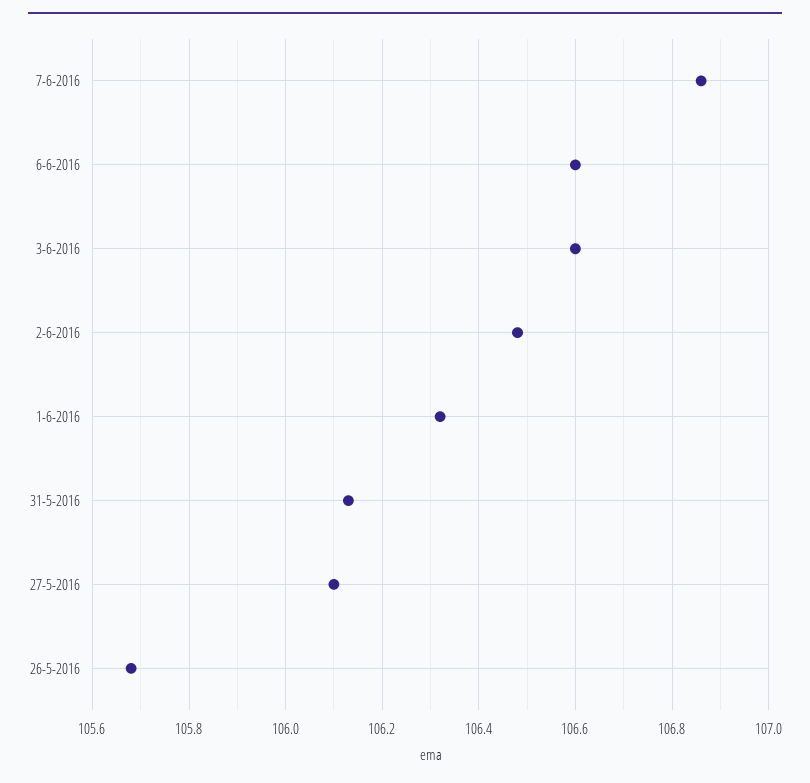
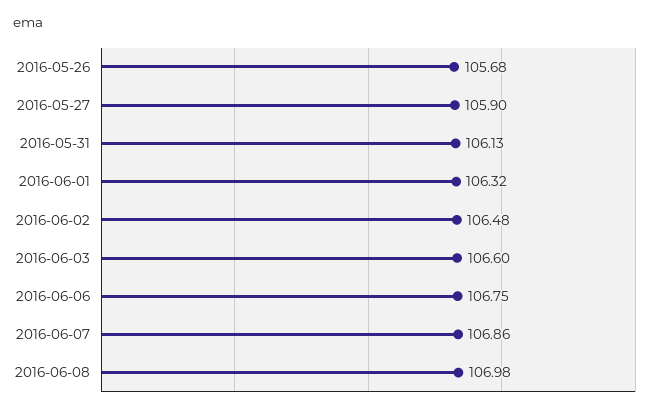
6-6-2016: 106.6 -> 106.75
27-5-2016: 106.1 -> 105.9
2016-06-08: none -> 106.98

